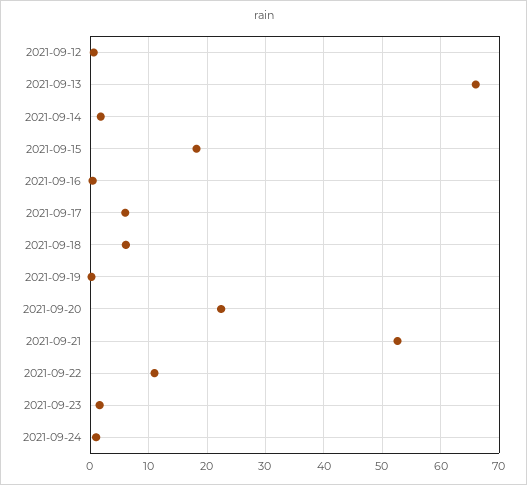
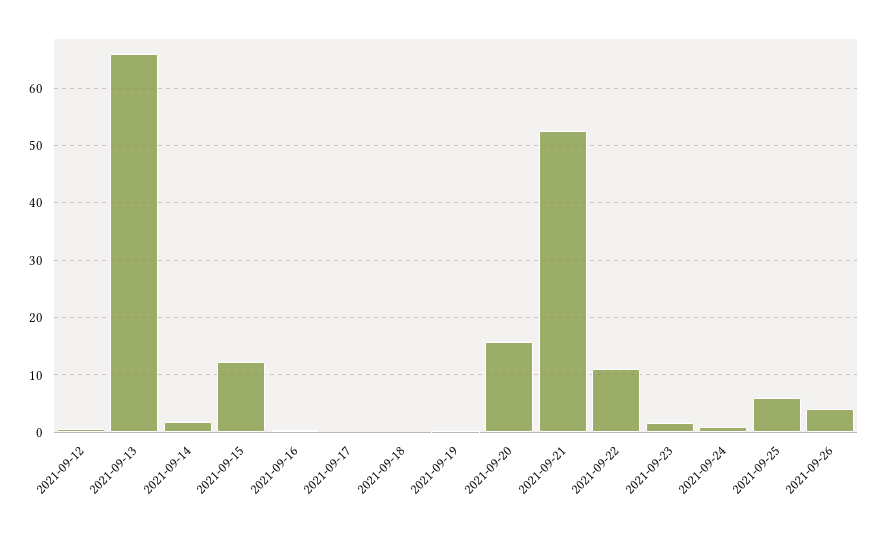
2021-09-15: 18 -> 12
2021-09-17: 6 -> 0
2021-09-18: 6 -> 0
2021-09-20: 22 -> 16
2021-09-25: none -> 6
2021-09-26: none -> 4

